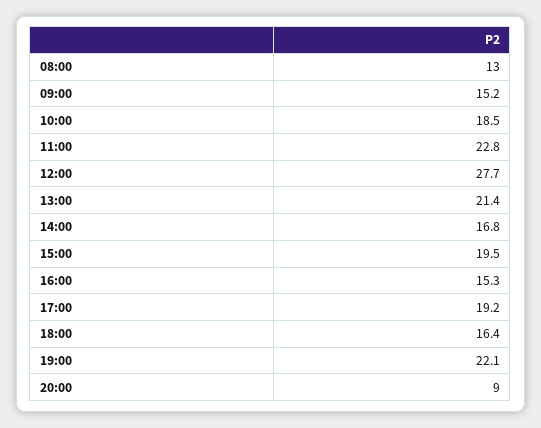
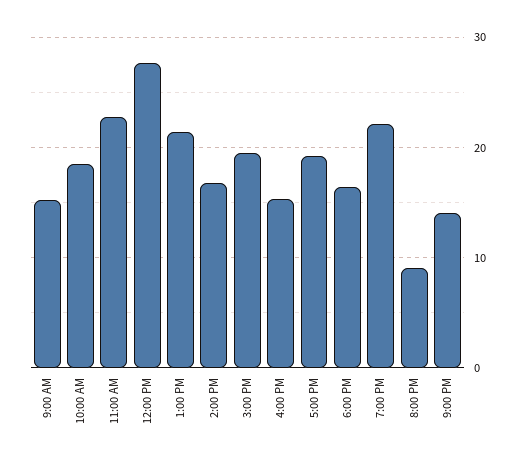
08:00: 13 -> none
9:00 PM: none -> 14

